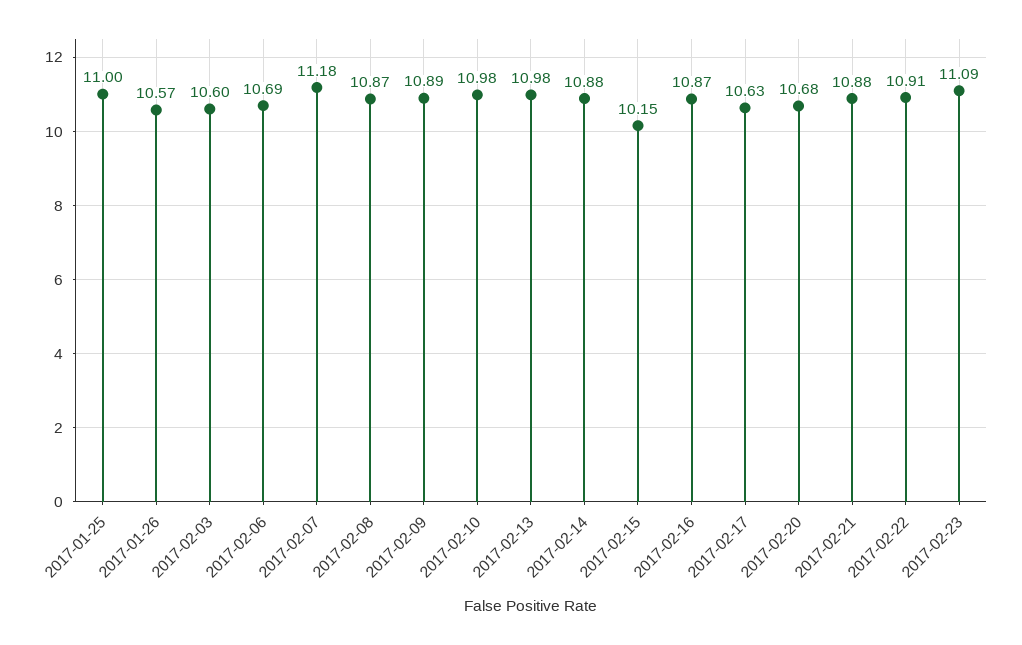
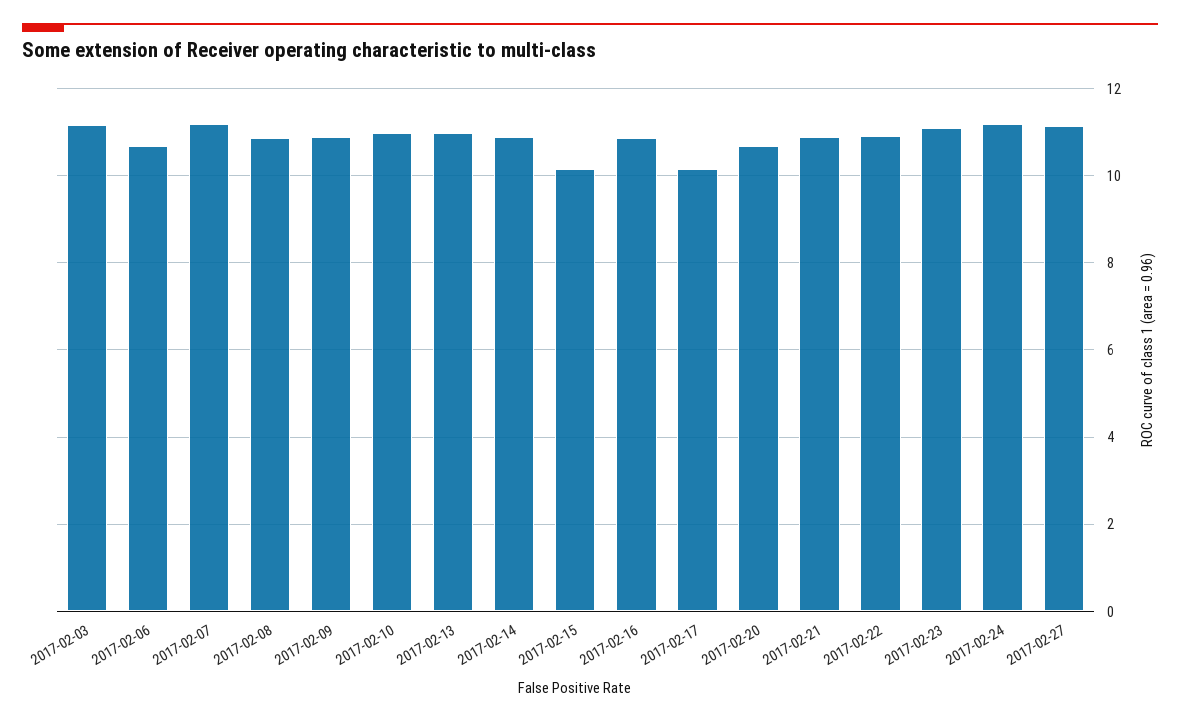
2017-01-25: 11 -> none
2017-01-26: 10.57 -> none
2017-02-03: 10.6 -> 11.2
2017-02-17: 10.63 -> 10.2
2017-02-24: none -> 11.2
2017-02-27: none -> 11.2

